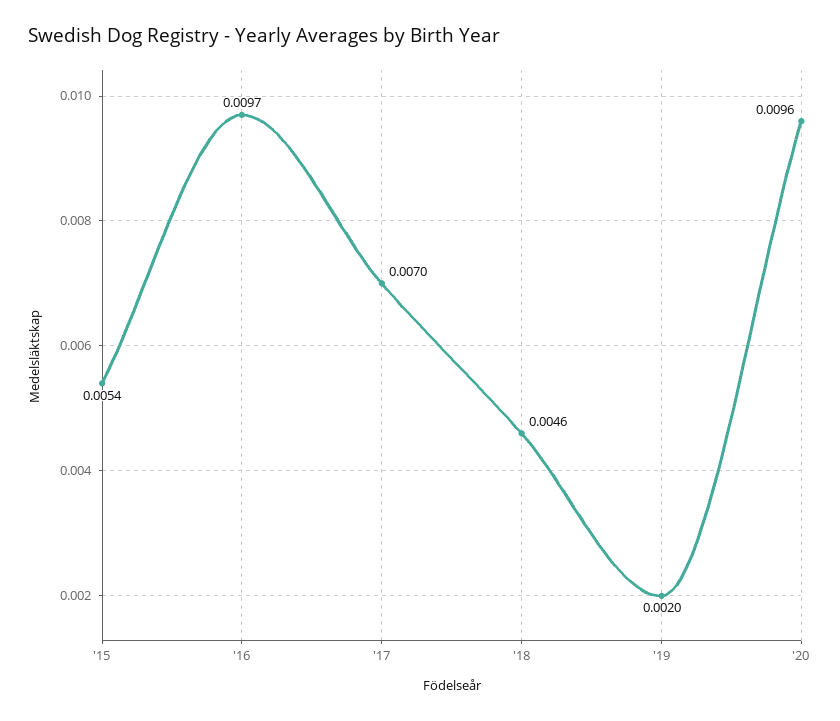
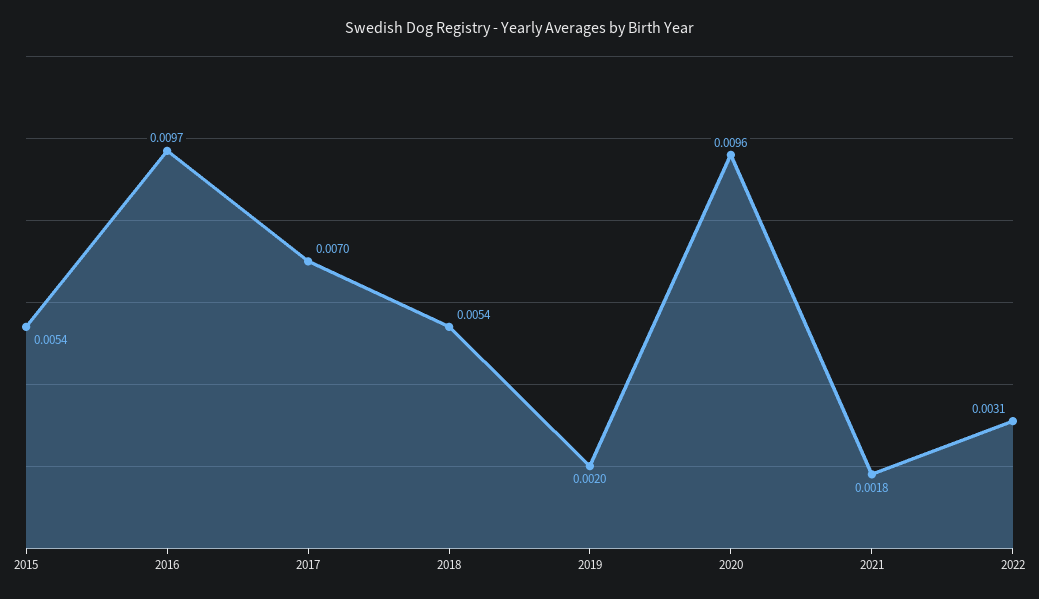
'18: 0.0046 -> 0.0054
2021: none -> 0.0018
2022: none -> 0.0031

